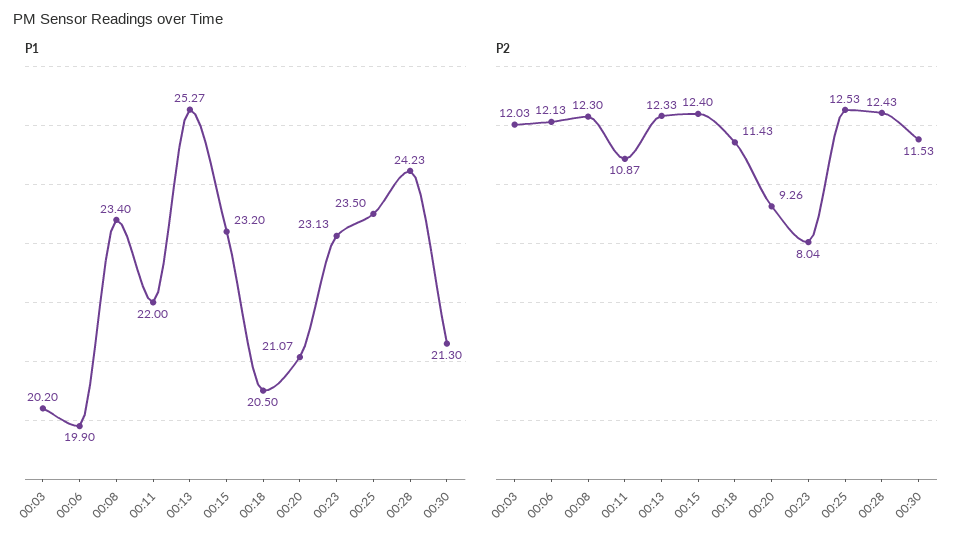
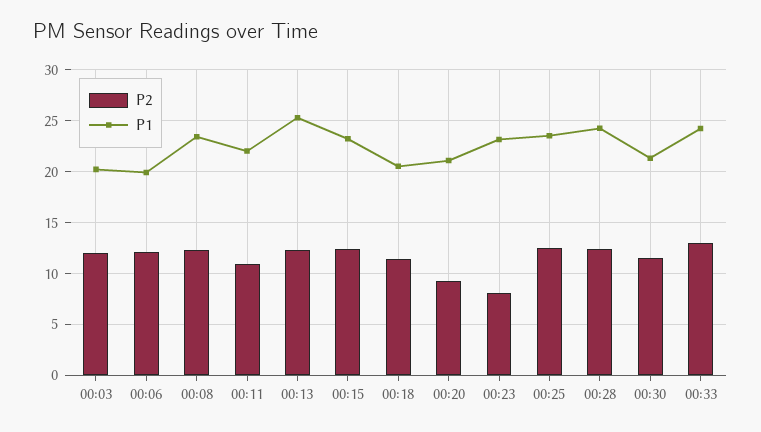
P2, 00:33: none -> 13
P1, 00:33: none -> 24

